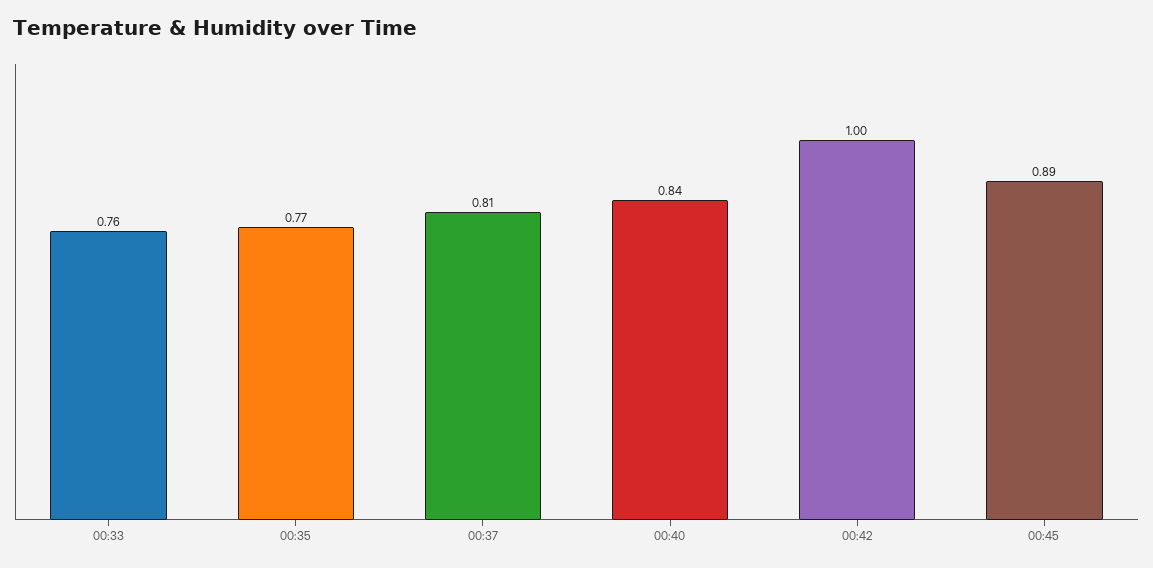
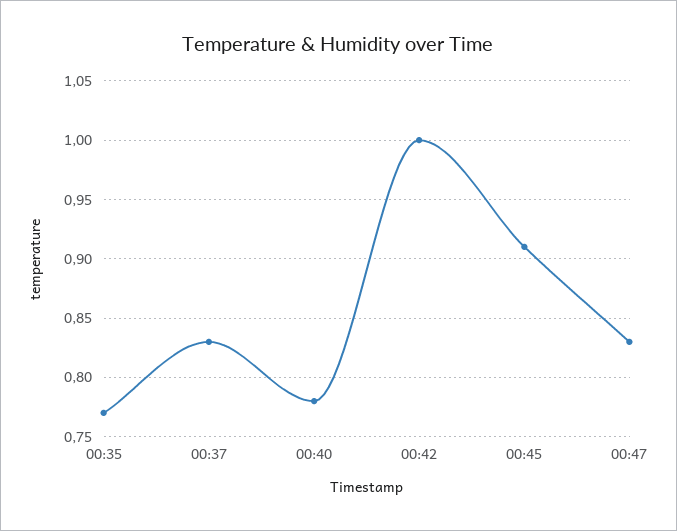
00:33: 0.76 -> none
00:37: 0.81 -> 0.83
00:40: 0.84 -> 0.78
00:45: 0.89 -> 0.91
00:47: none -> 0.83

